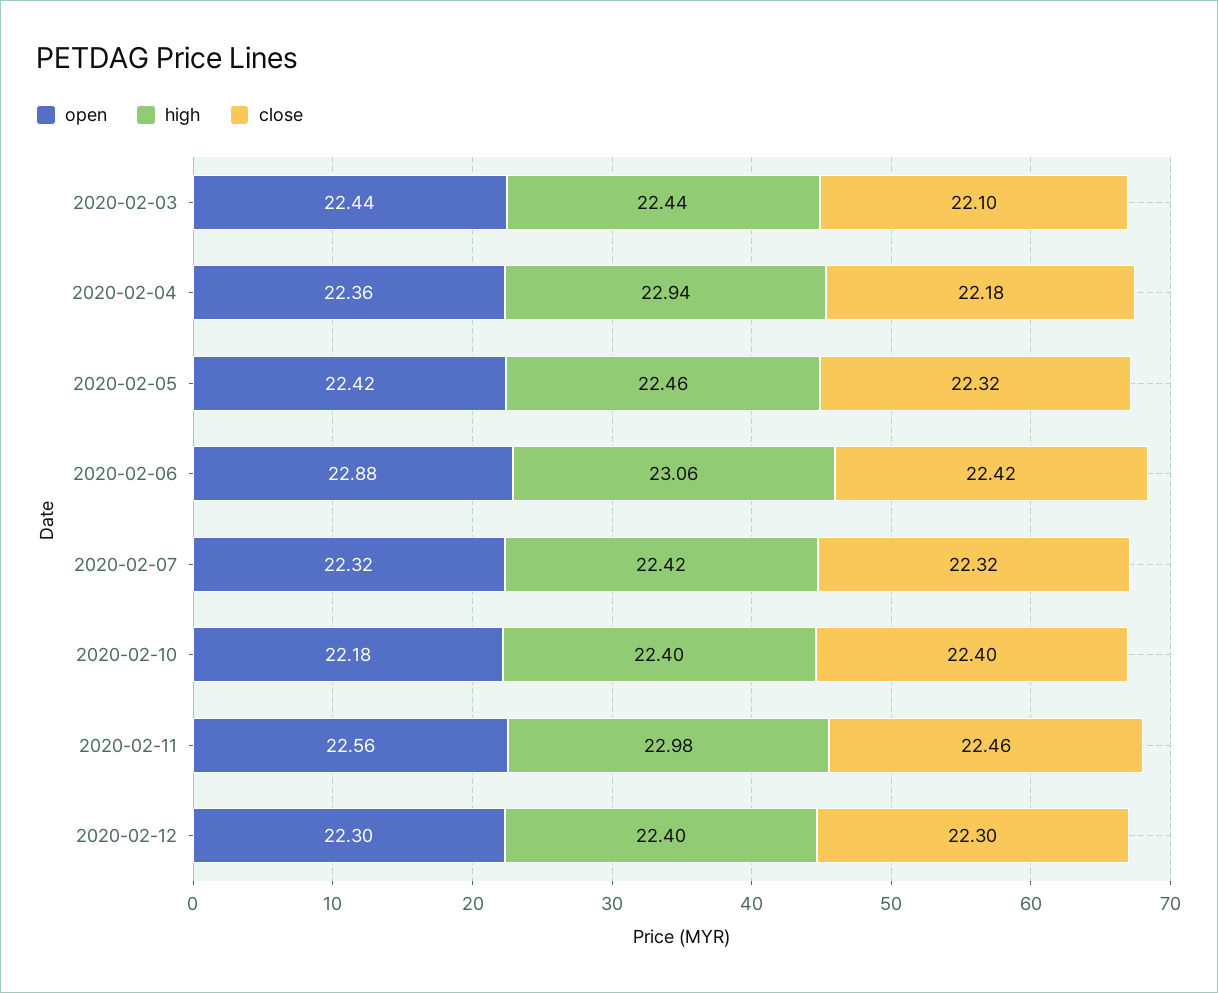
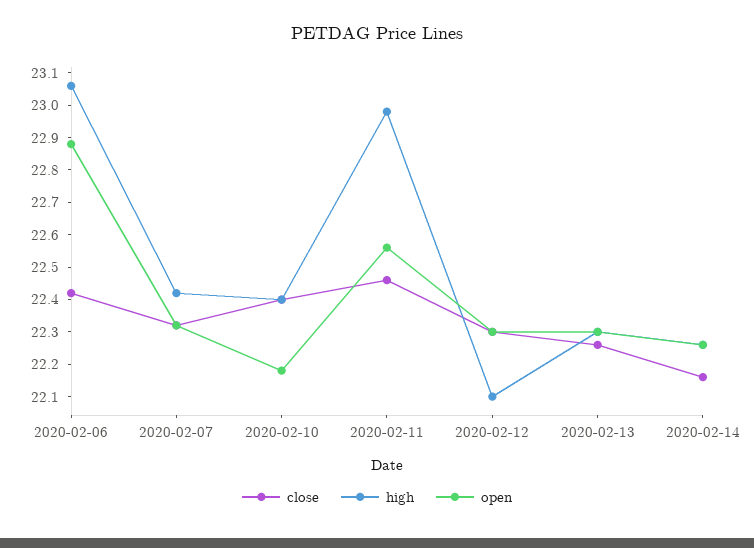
open, 2020-02-03: 22.44 -> none
high, 2020-02-03: 22.44 -> none
close, 2020-02-03: 22.1 -> none
open, 2020-02-04: 22.36 -> none
high, 2020-02-04: 22.94 -> none
close, 2020-02-04: 22.18 -> none
open, 2020-02-05: 22.42 -> none
high, 2020-02-05: 22.46 -> none
close, 2020-02-05: 22.32 -> none
high, 2020-02-12: 22.4 -> 22.1
close, 2020-02-13: none -> 22.25
high, 2020-02-13: none -> 22.3
open, 2020-02-13: none -> 22.3
close, 2020-02-14: none -> 22.15
high, 2020-02-14: none -> 22.25
open, 2020-02-14: none -> 22.25

